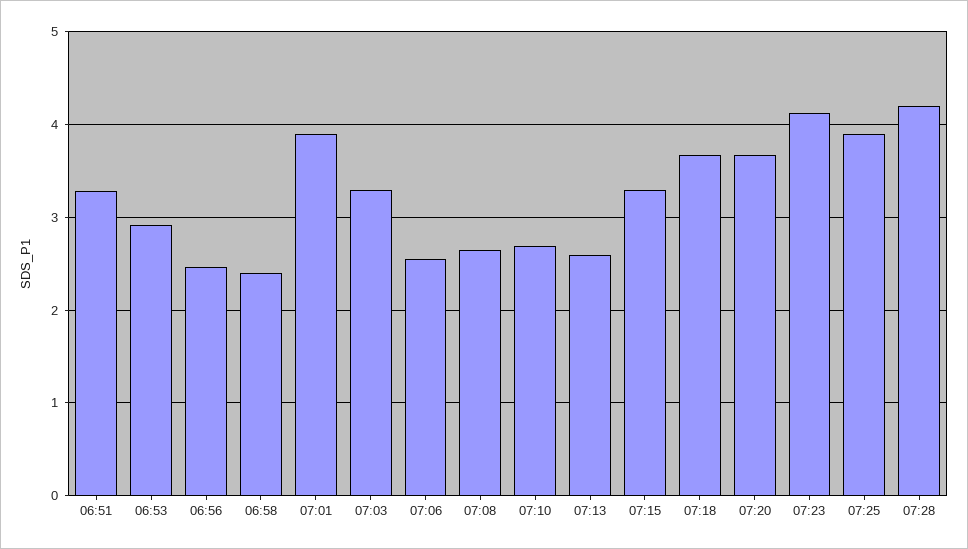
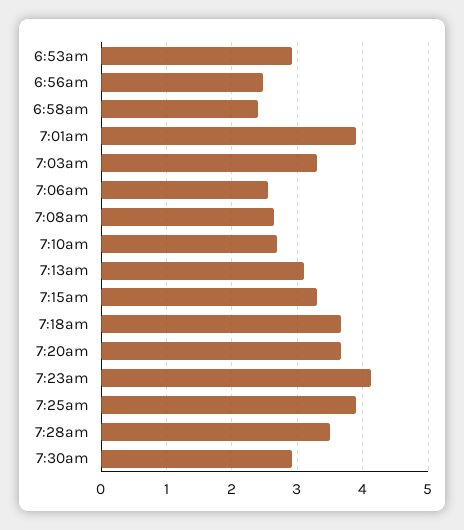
06:51: 3.3 -> none
07:13: 2.6 -> 3.1
07:28: 4.2 -> 3.5
7:30am: none -> 2.9

